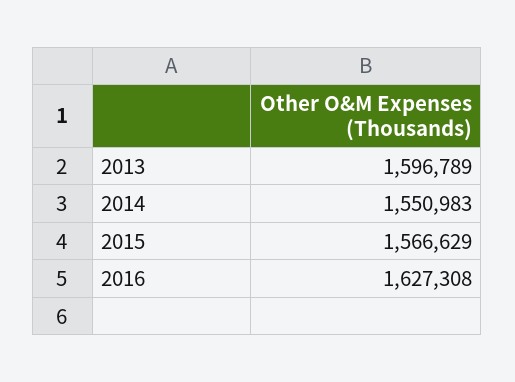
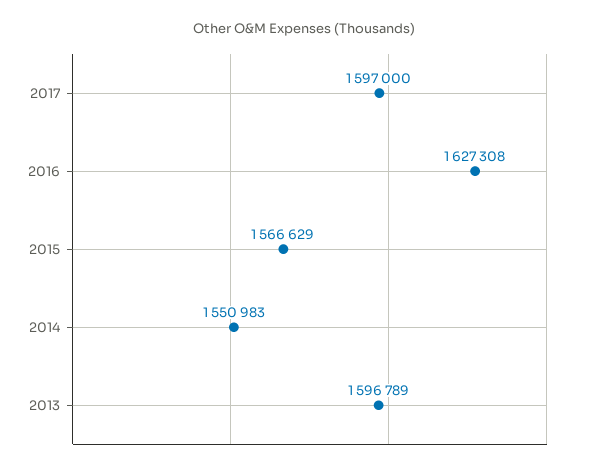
2017: none -> 1597000

